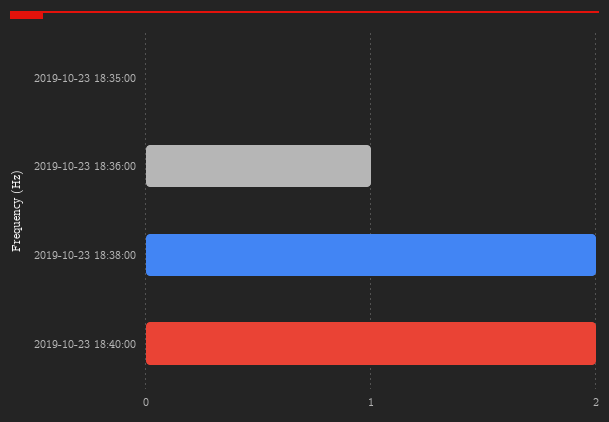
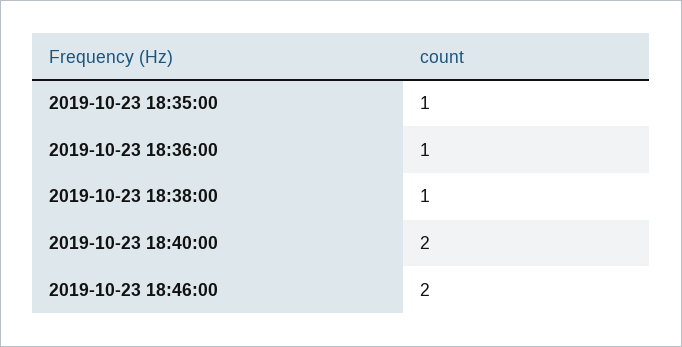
2019-10-23 18:35:00: 0 -> 1
2019-10-23 18:38:00: 2 -> 1
2019-10-23 18:46:00: none -> 2

